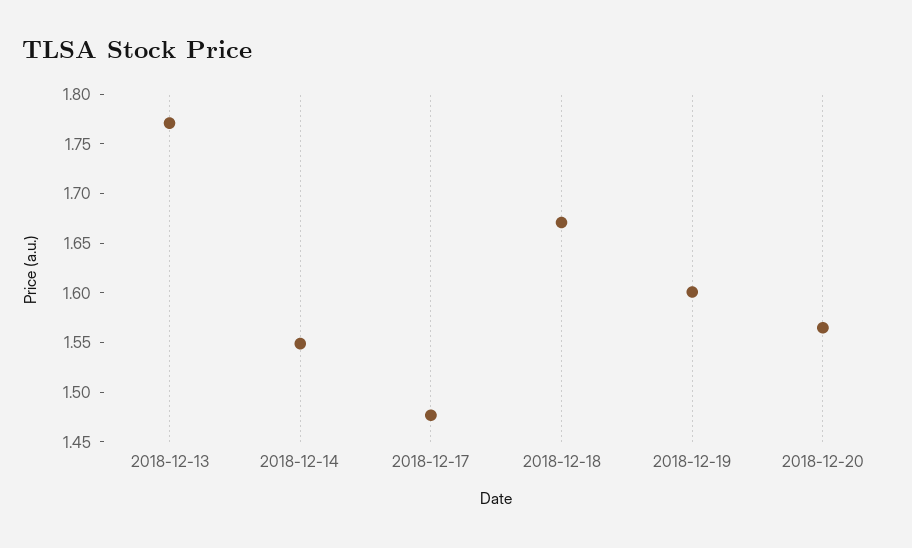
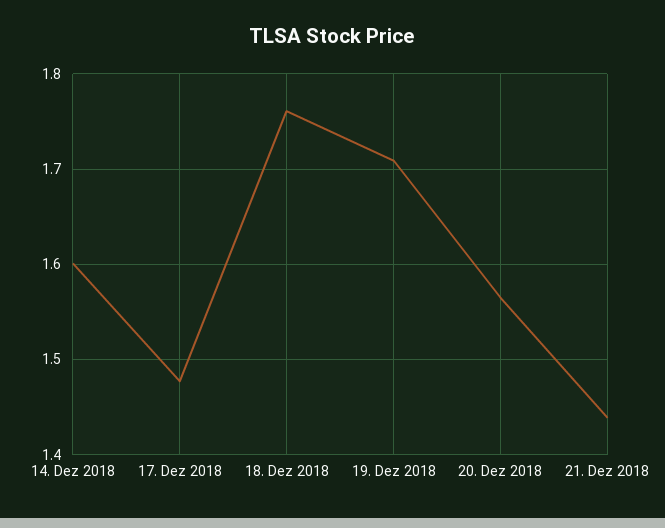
2018-12-13: 1.77 -> none
2018-12-14: 1.55 -> 1.6
2018-12-18: 1.67 -> 1.76
2018-12-19: 1.6 -> 1.71
21. Dez 2018: none -> 1.44

